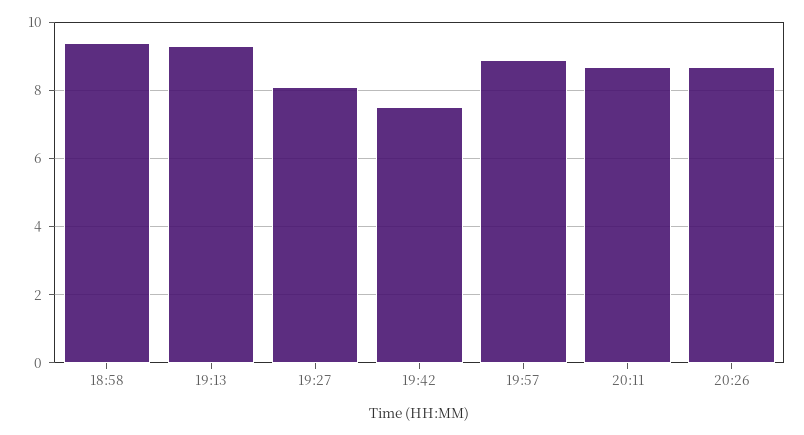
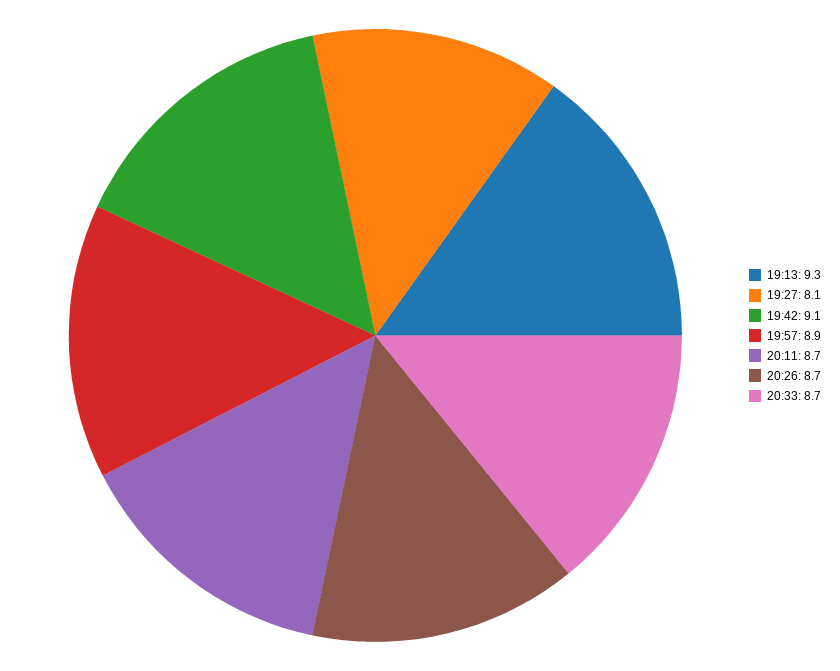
18:58: 9.5 -> none
19:42: 7.5 -> 9.1
20:33: none -> 8.7

